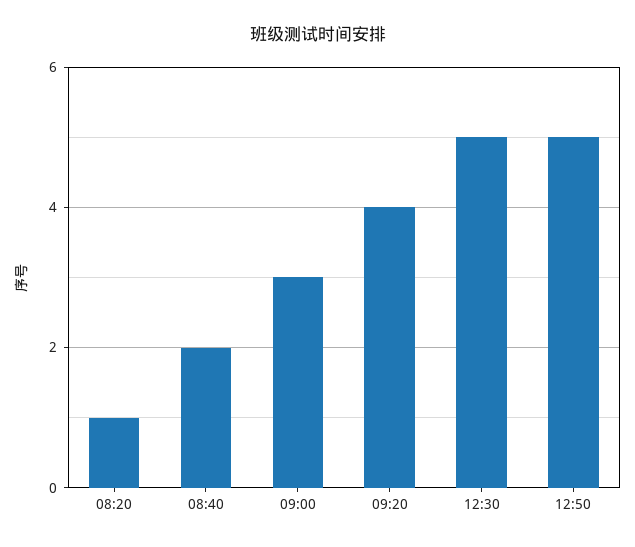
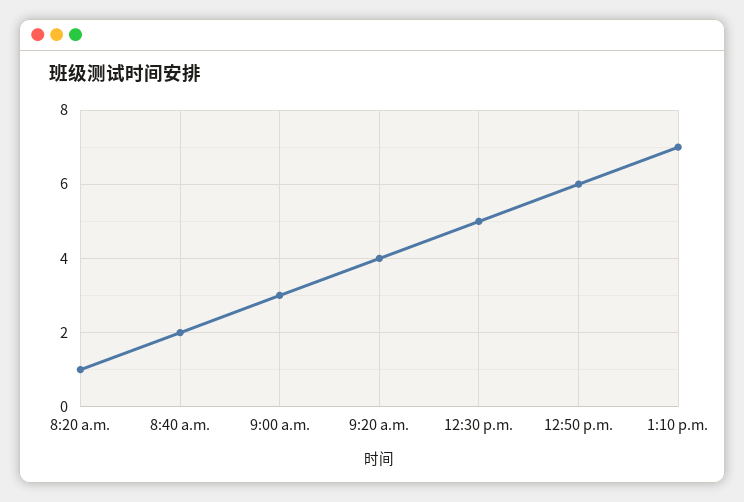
12:50: 5 -> 6
1:10 p.m.: none -> 7

